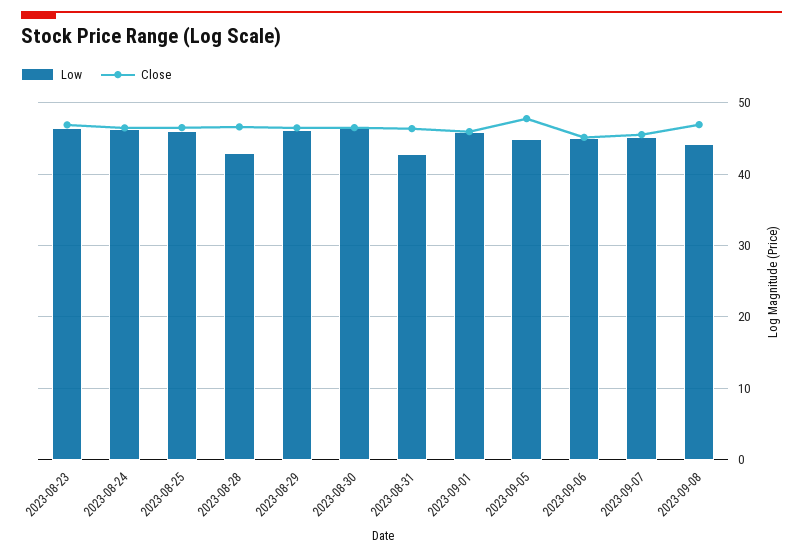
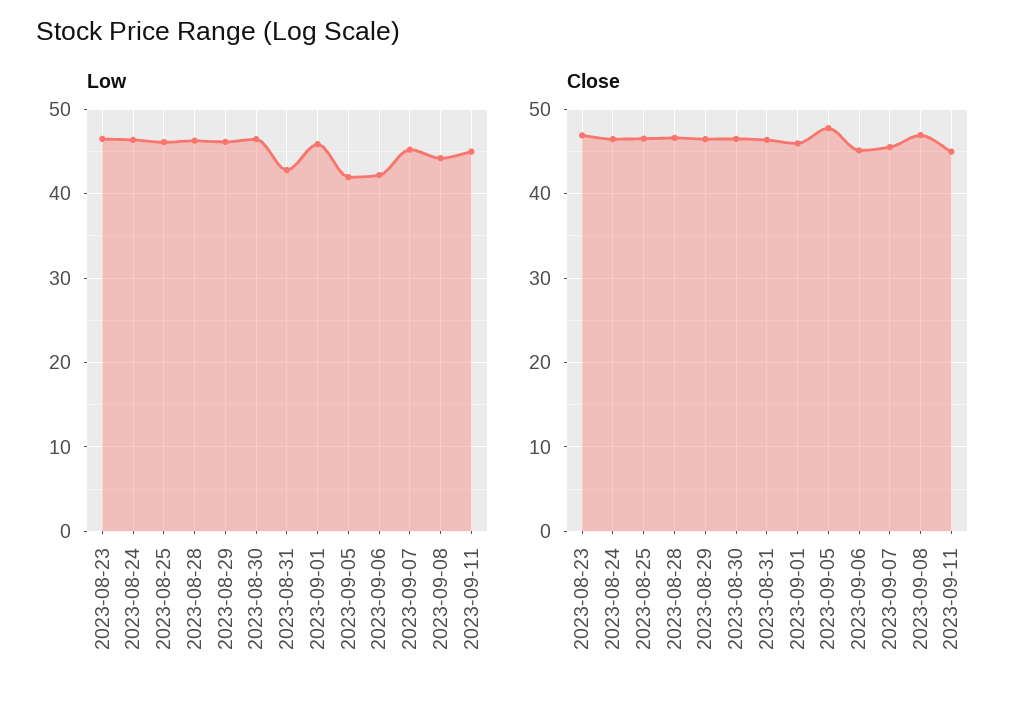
Low, 2023-08-28: 43 -> 46
Low, 2023-09-05: 45 -> 42
Low, 2023-09-06: 45 -> 42
Low, 2023-09-11: none -> 45
Close, 2023-09-11: none -> 45

